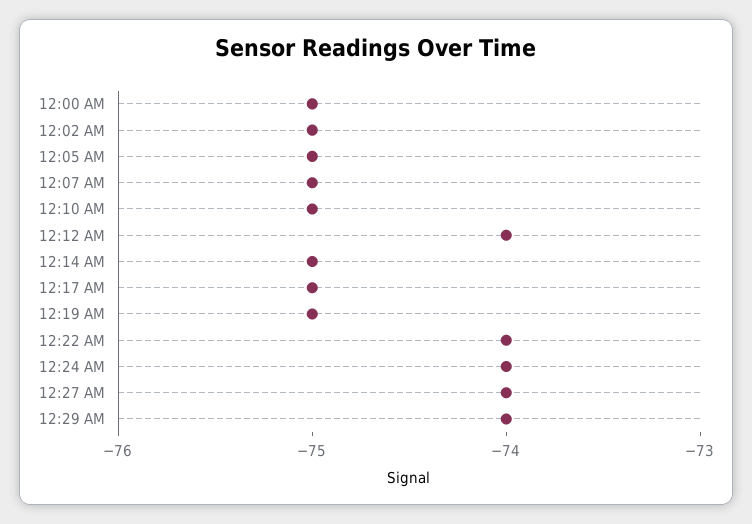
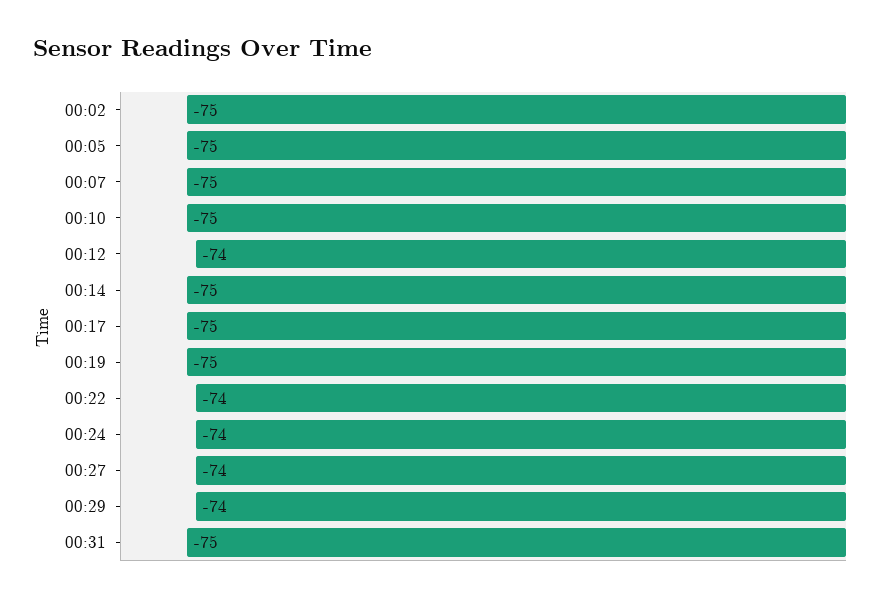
12:00 AM: -75 -> none
00:31: none -> -75

